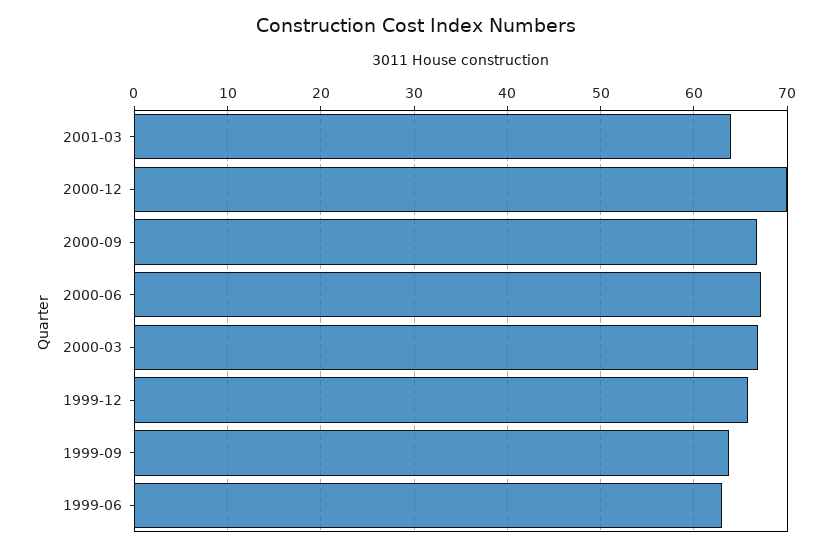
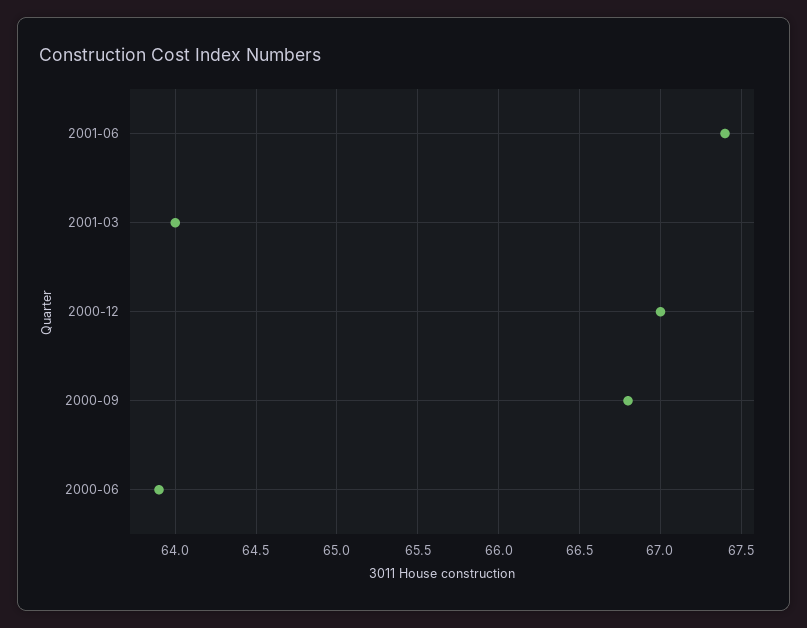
2000-12: 70 -> 67
2000-06: 67 -> 63.9
2000-03: 67 -> none
1999-12: 66 -> none
1999-09: 64 -> none
1999-06: 63 -> none
2001-06: none -> 67.4

